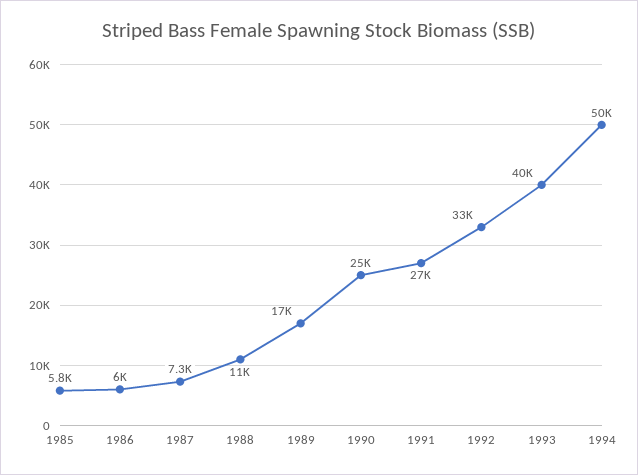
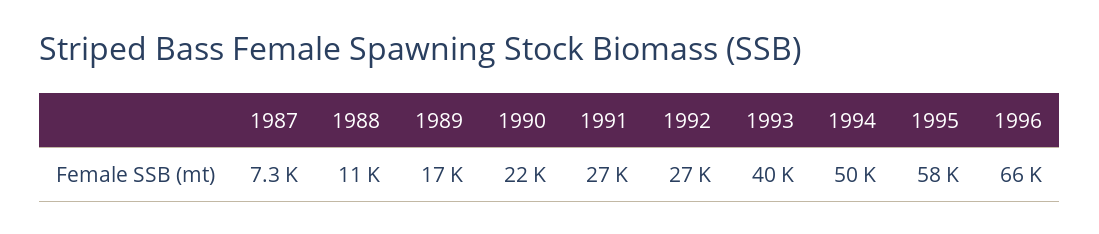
1985: 5800 -> none
1986: 6000 -> none
1990: 25000 -> 22000
1992: 33000 -> 27000
1995: none -> 58000
1996: none -> 66000

